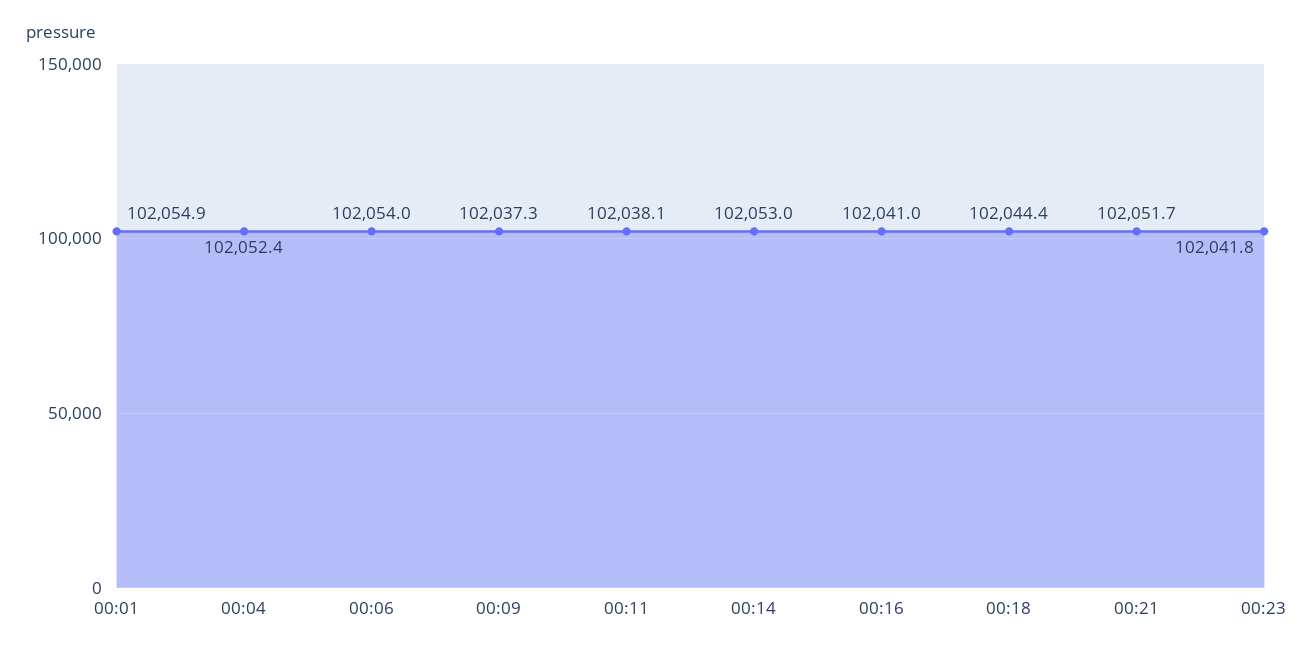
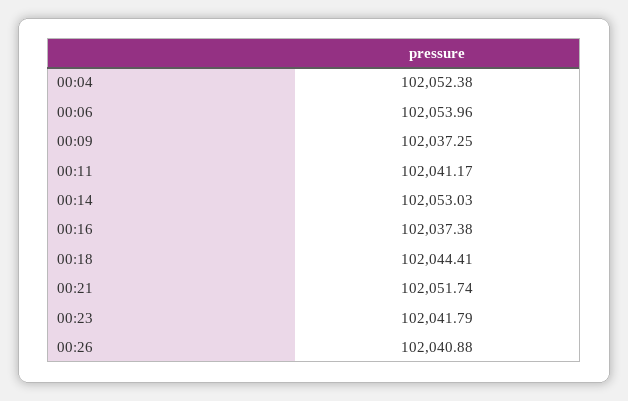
00:01: 102054.9 -> none
00:11: 102038.1 -> 102041.17
00:16: 102041 -> 102037.38
00:26: none -> 102040.88

